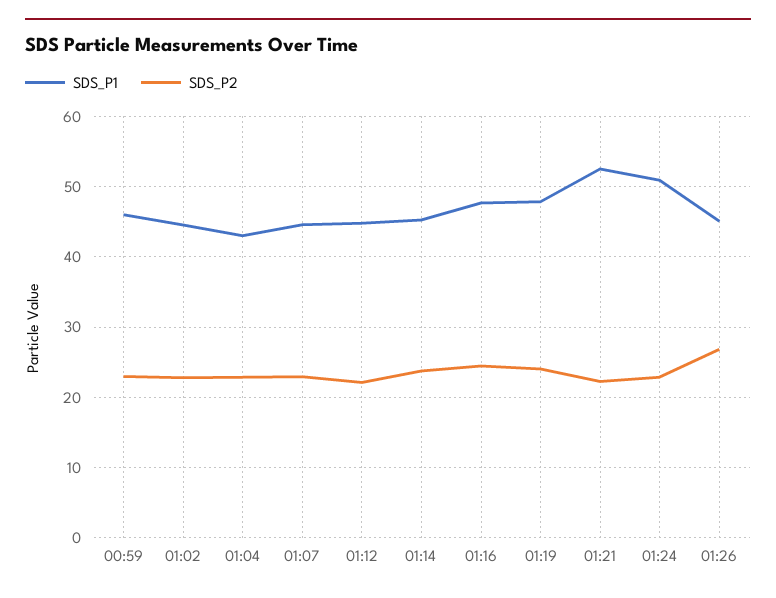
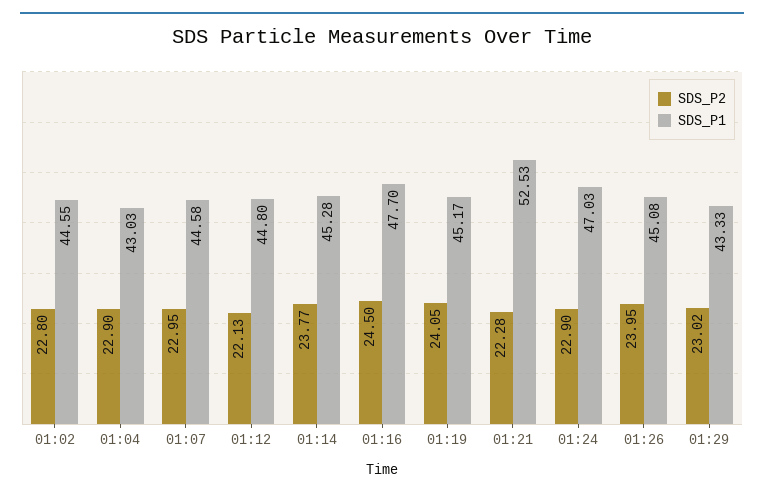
SDS_P1, 00:59: 46 -> none
SDS_P2, 00:59: 23 -> none
SDS_P1, 01:19: 48 -> 45.17
SDS_P1, 01:24: 51 -> 47.03
SDS_P2, 01:26: 27 -> 23.95
SDS_P2, 01:29: none -> 23.02
SDS_P1, 01:29: none -> 43.33

